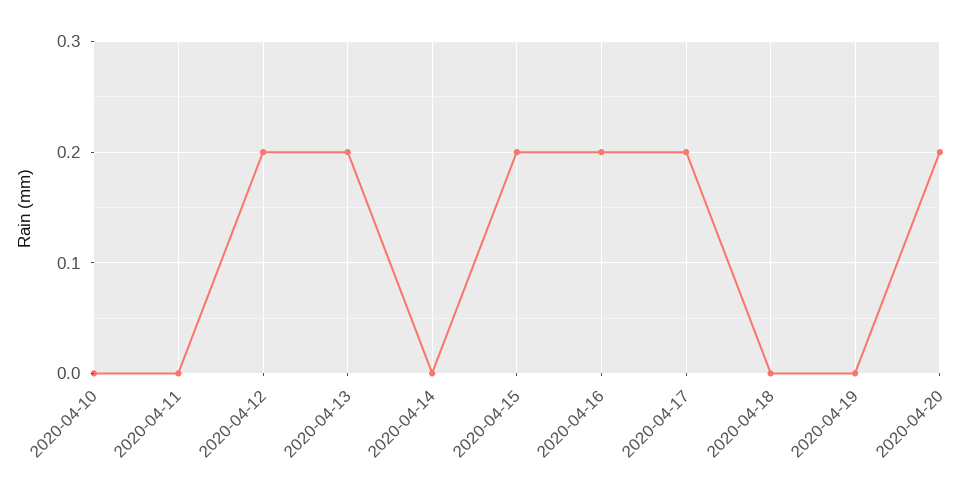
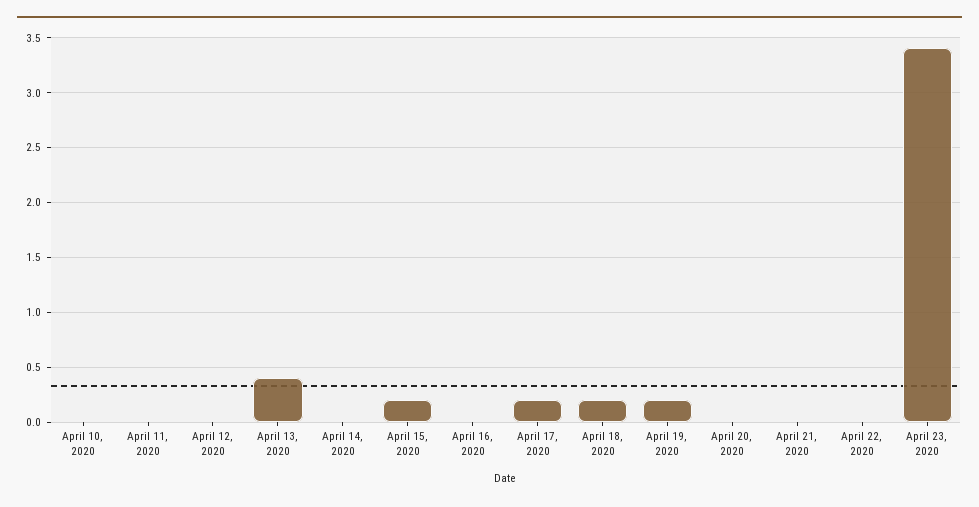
2020-04-12: 0.2 -> 0
2020-04-13: 0.2 -> 0.4
2020-04-16: 0.2 -> 0
2020-04-18: 0 -> 0.2
2020-04-19: 0 -> 0.2
2020-04-20: 0.2 -> 0
April 21, 2020: none -> 0
April 22, 2020: none -> 0
April 23, 2020: none -> 3.4

